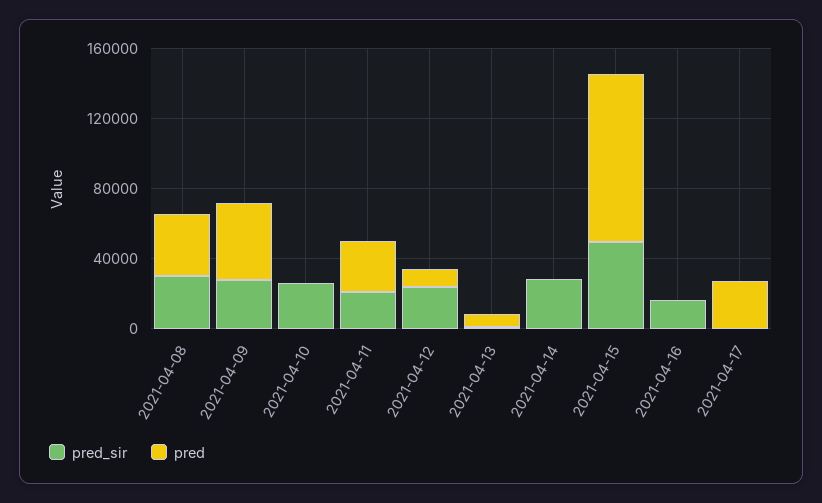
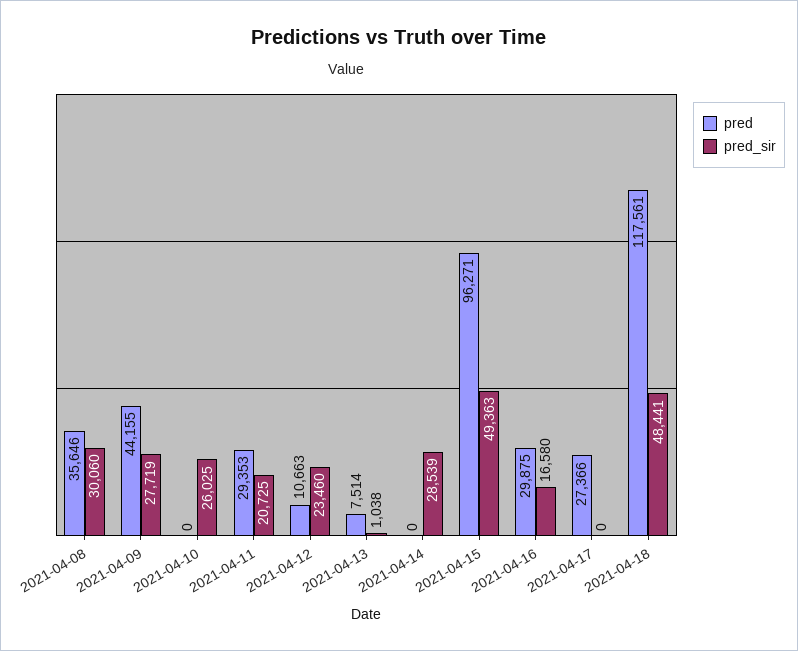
pred, 2021-04-16: 0 -> 29875
pred, 2021-04-18: none -> 117561
pred_sir, 2021-04-18: none -> 48441

